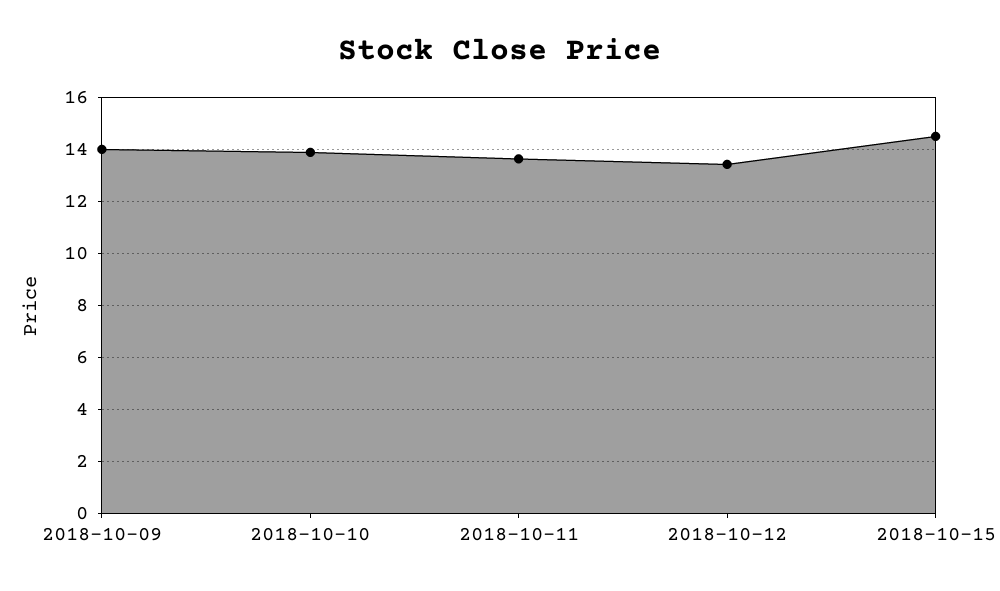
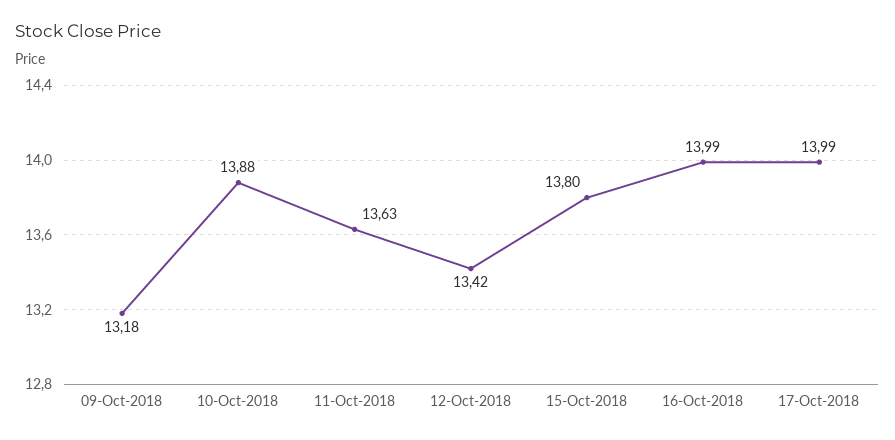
2018-10-09: 14 -> 13.18
2018-10-15: 14.5 -> 13.8
16-Oct-2018: none -> 13.99
17-Oct-2018: none -> 13.99

